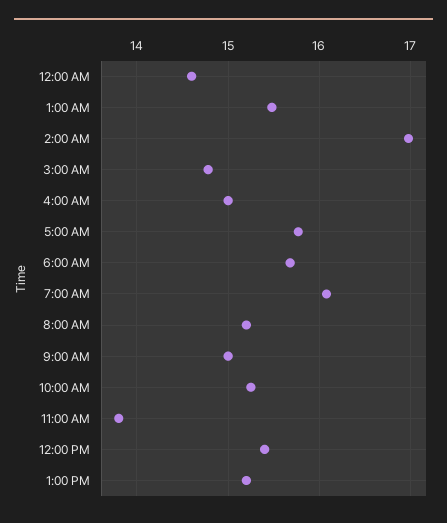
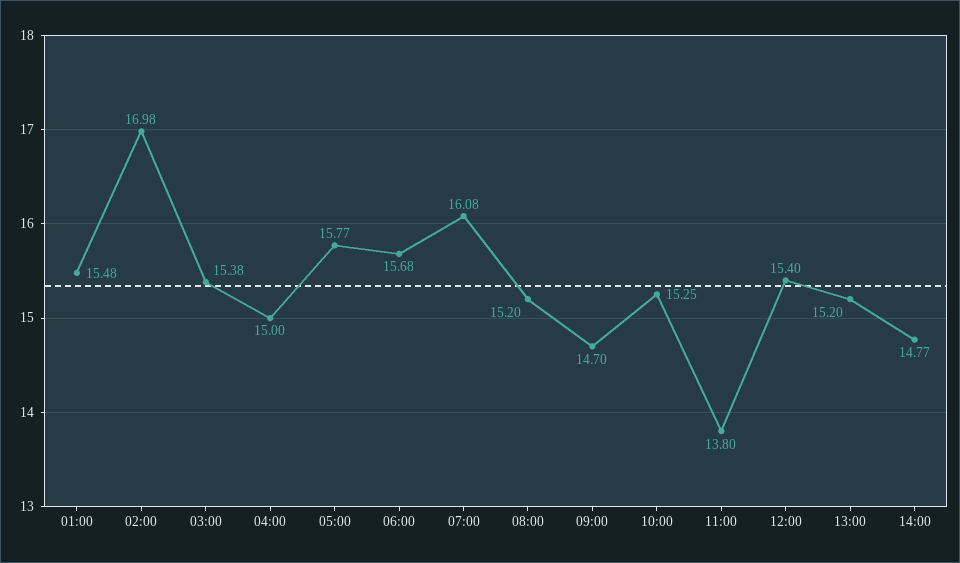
12:00 AM: 14.6 -> none
3:00 AM: 14.8 -> 15.38
9:00 AM: 15 -> 14.7
14:00: none -> 14.77

